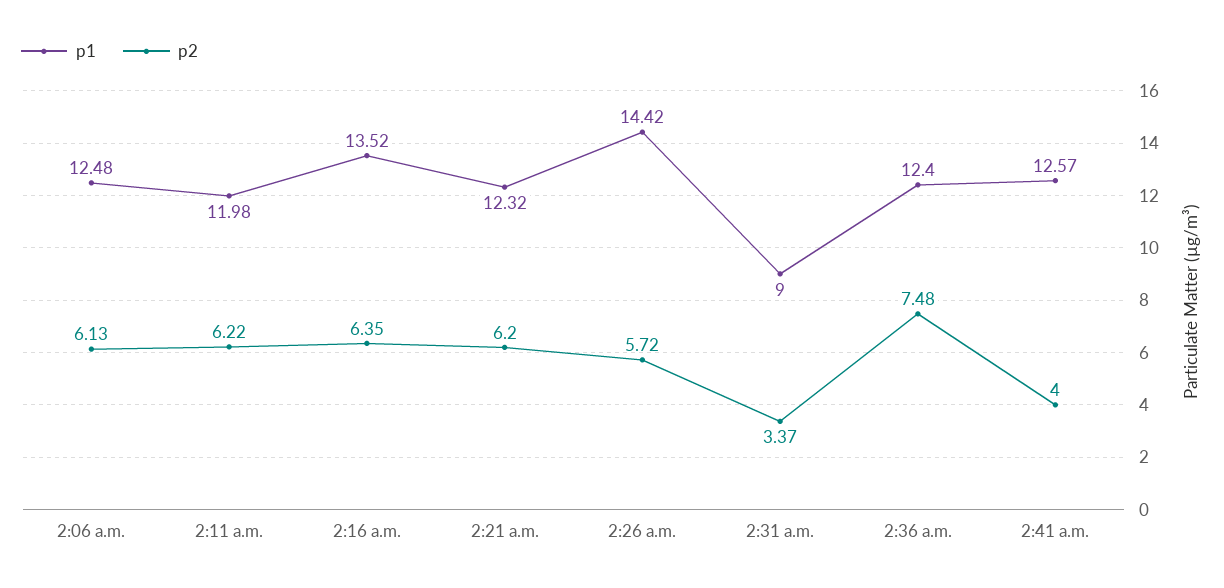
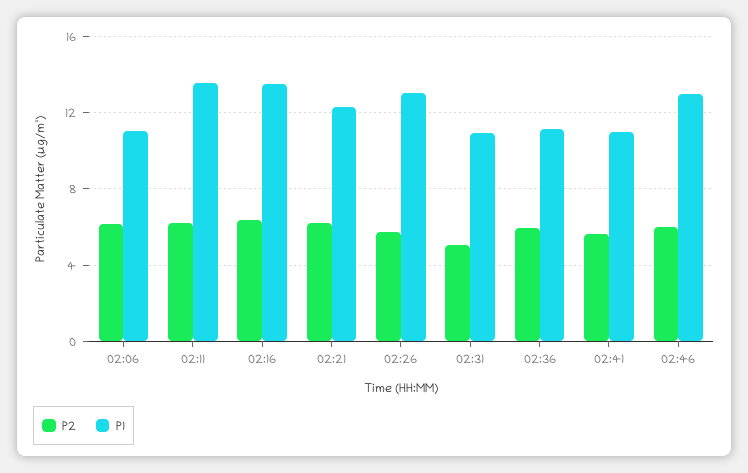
p1, 2:06 a.m.: 12.48 -> 11
p1, 2:11 a.m.: 11.98 -> 13.5
p1, 2:26 a.m.: 14.42 -> 13
p1, 2:31 a.m.: 9 -> 11
p2, 2:31 a.m.: 3.37 -> 5
p1, 2:36 a.m.: 12.4 -> 11
p2, 2:36 a.m.: 7.48 -> 6
p1, 2:41 a.m.: 12.57 -> 11
p2, 2:41 a.m.: 4 -> 5.5
p2, 02:46: none -> 6
p1, 02:46: none -> 13

